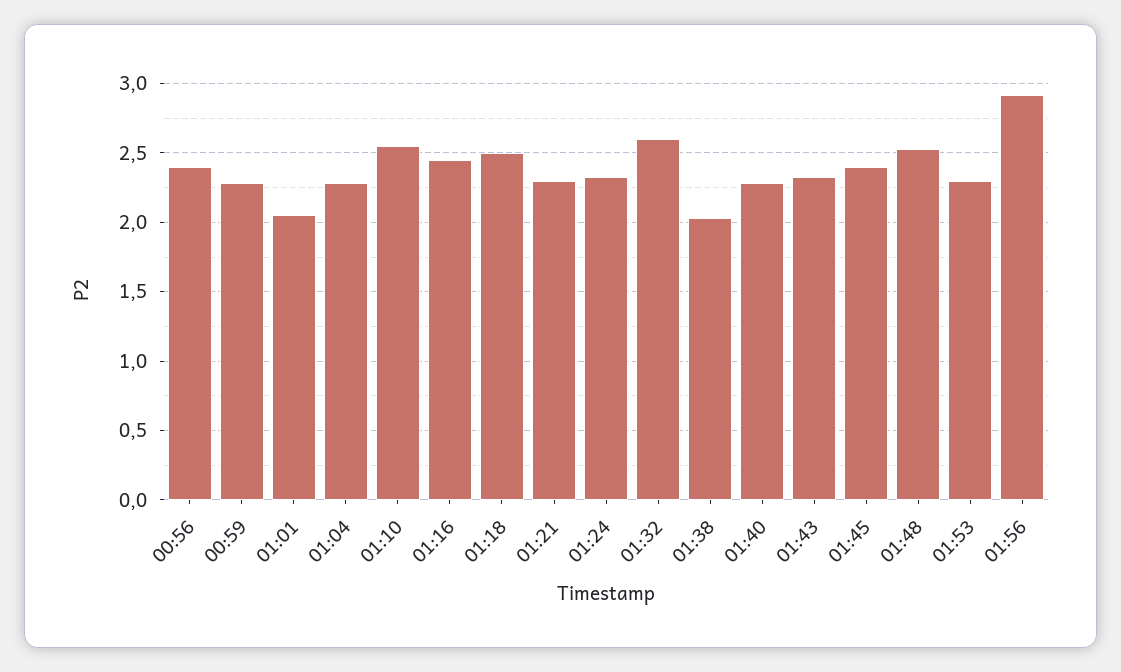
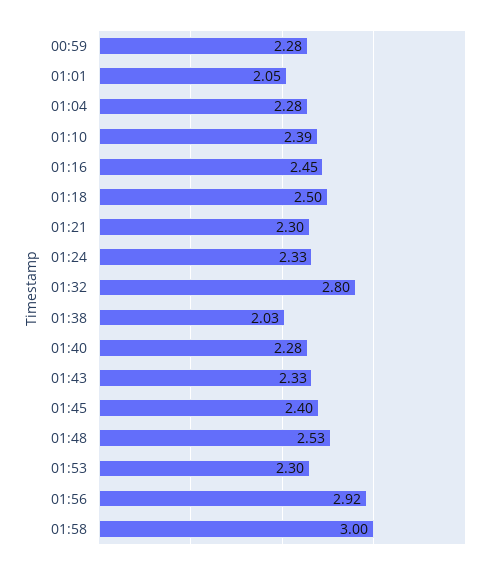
00:56: 2.4 -> none
01:10: 2.55 -> 2.39
01:32: 2.6 -> 2.8
01:58: none -> 3

